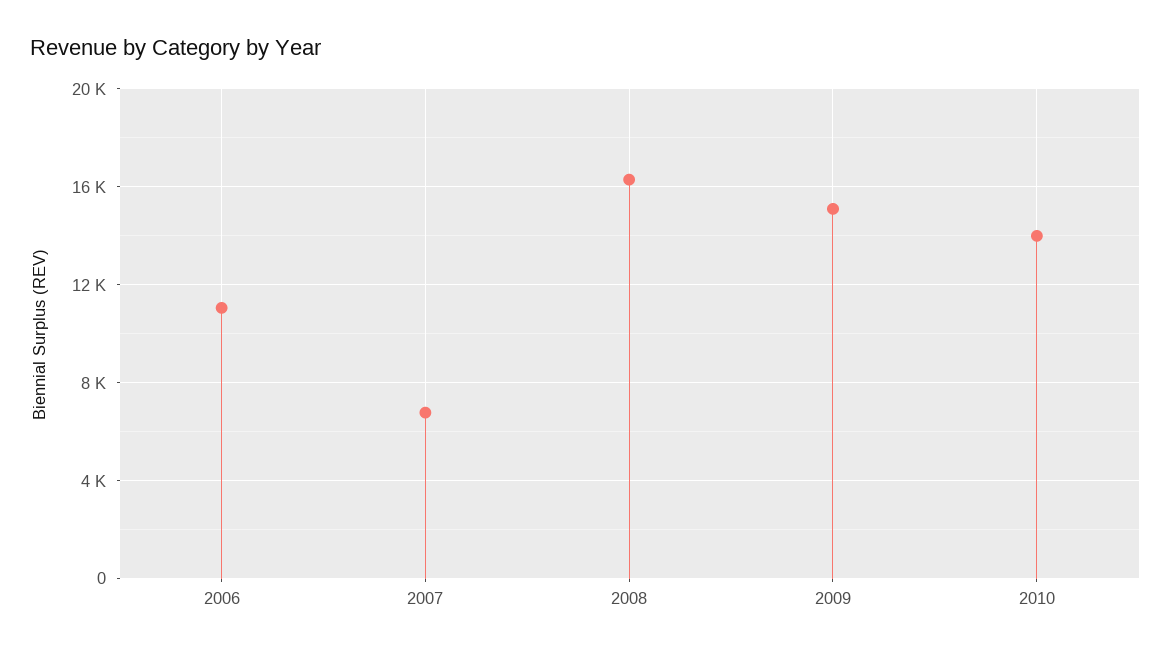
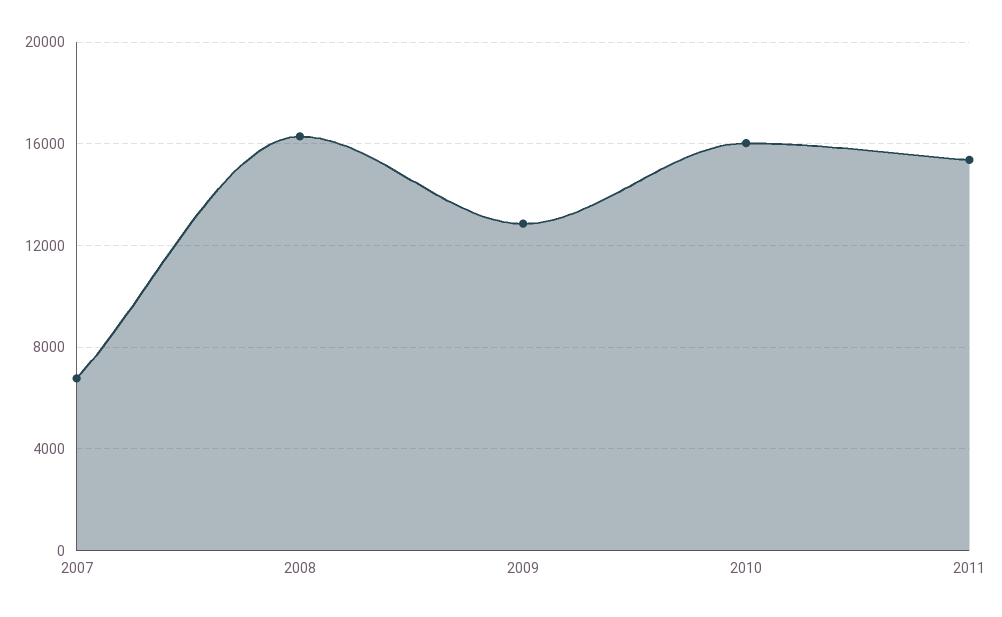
2006: 11000 -> none
2009: 15000 -> 13000
2010: 14000 -> 16000
2011: none -> 15500

